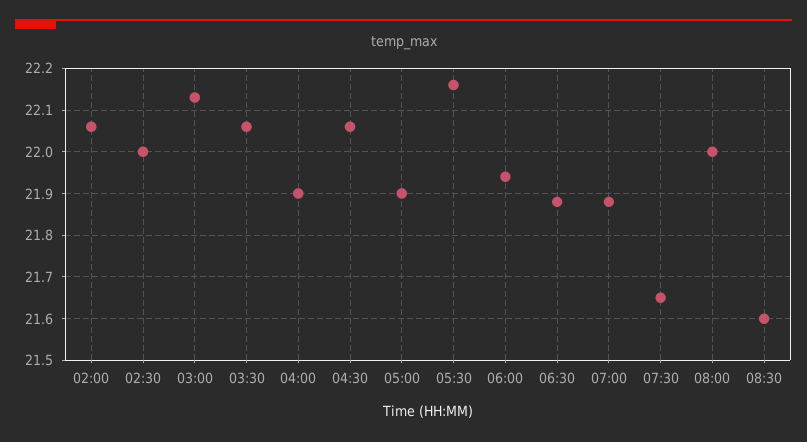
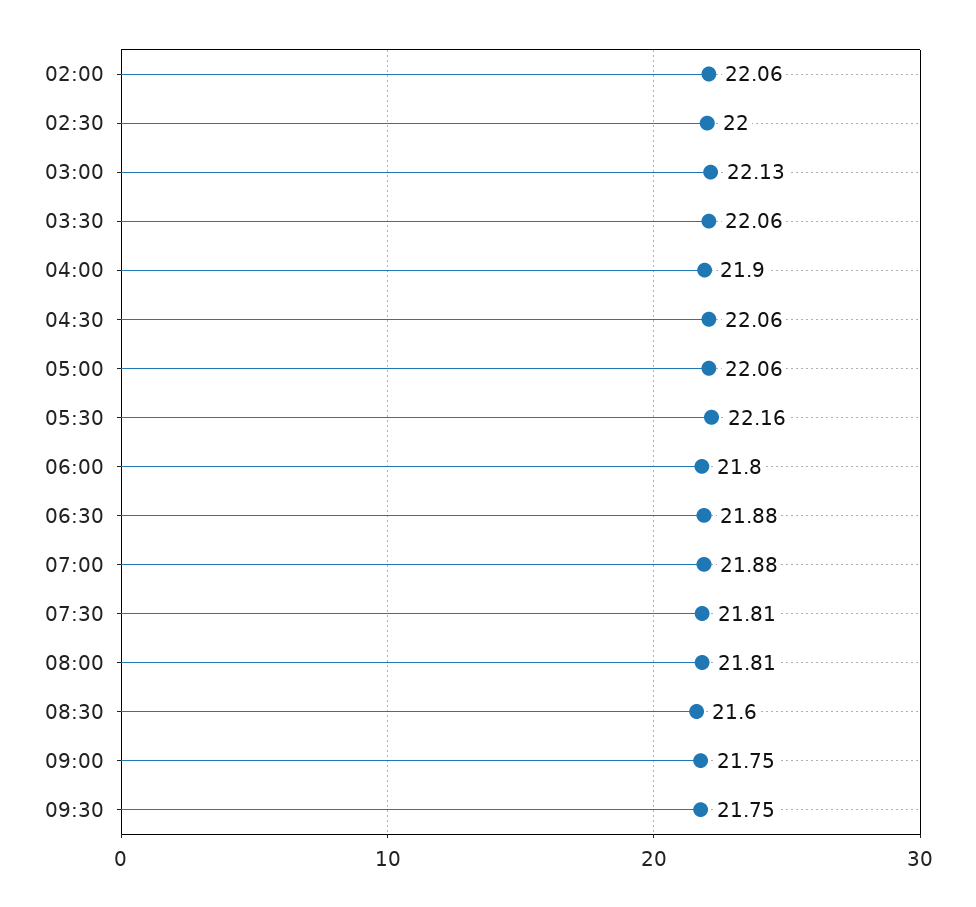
05:00: 21.9 -> 22.06
06:00: 21.95 -> 21.8
07:30: 21.65 -> 21.81
08:00: 22 -> 21.81
09:00: none -> 21.75
09:30: none -> 21.75

